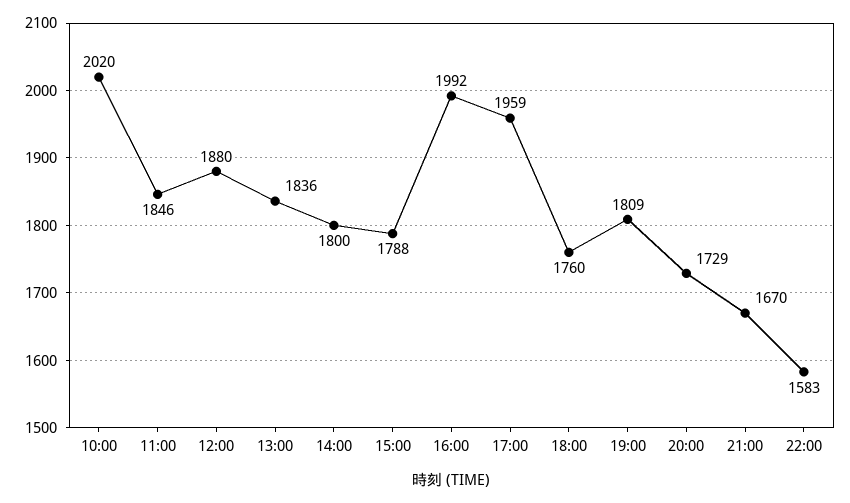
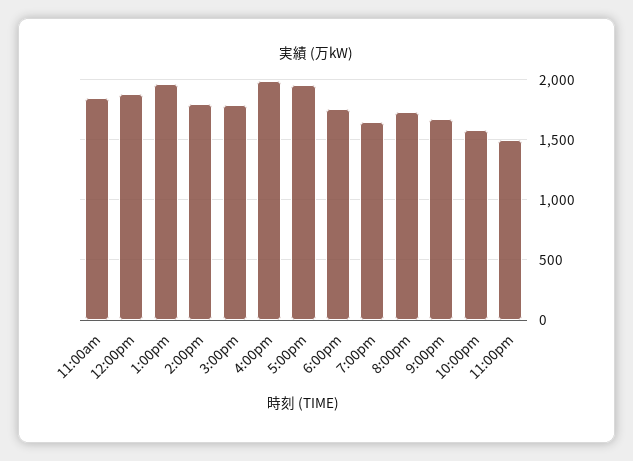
10:00: 2020 -> none
13:00: 1836 -> 1950
19:00: 1809 -> 1650
11:00pm: none -> 1500

